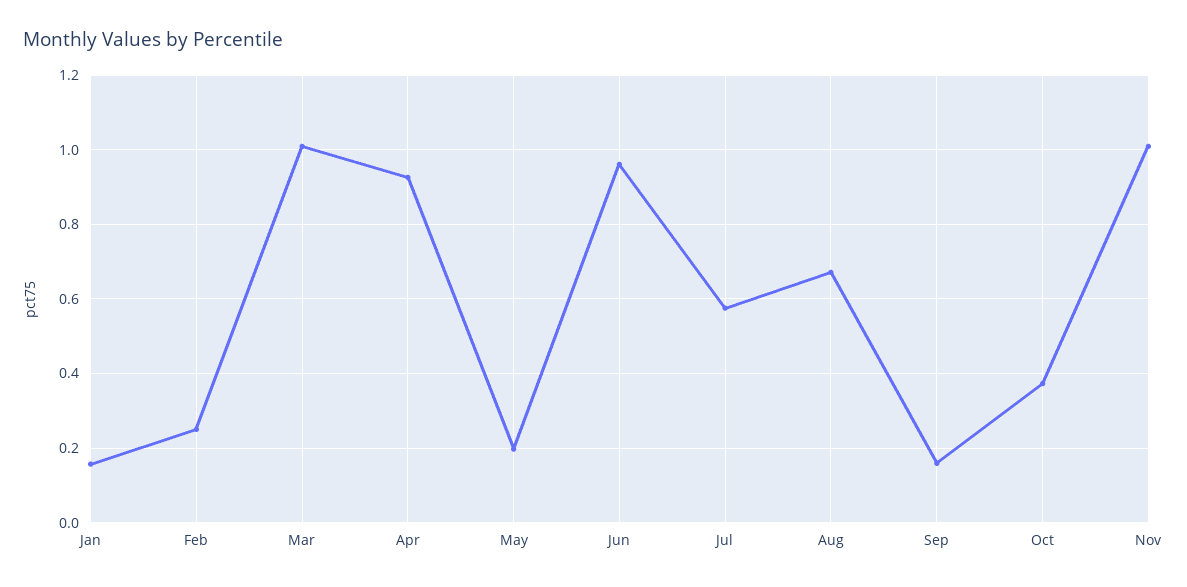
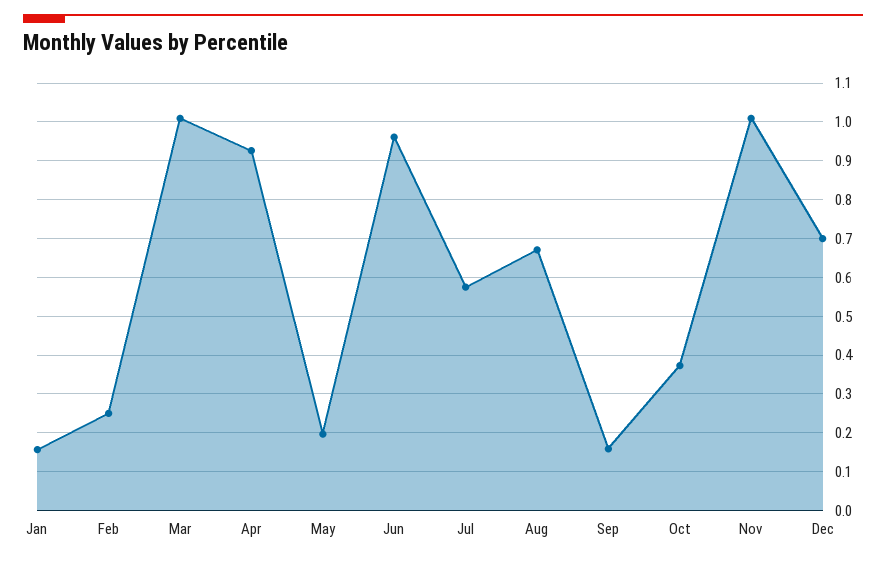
Dec: none -> 0.7

